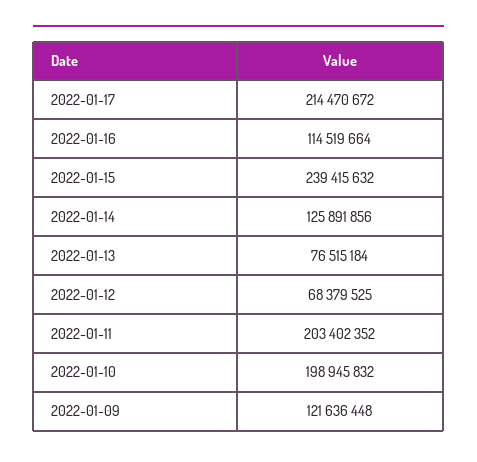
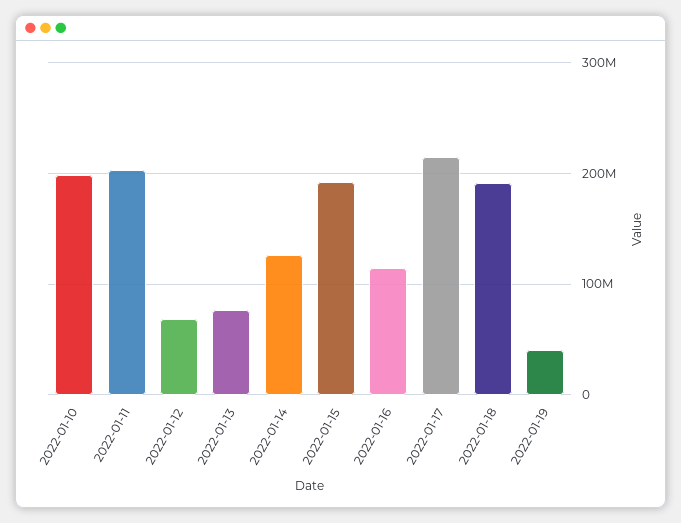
2022-01-15: 239415632 -> 190000000
2022-01-09: 121636448 -> none
2022-01-18: none -> 190000000
2022-01-19: none -> 40000000

